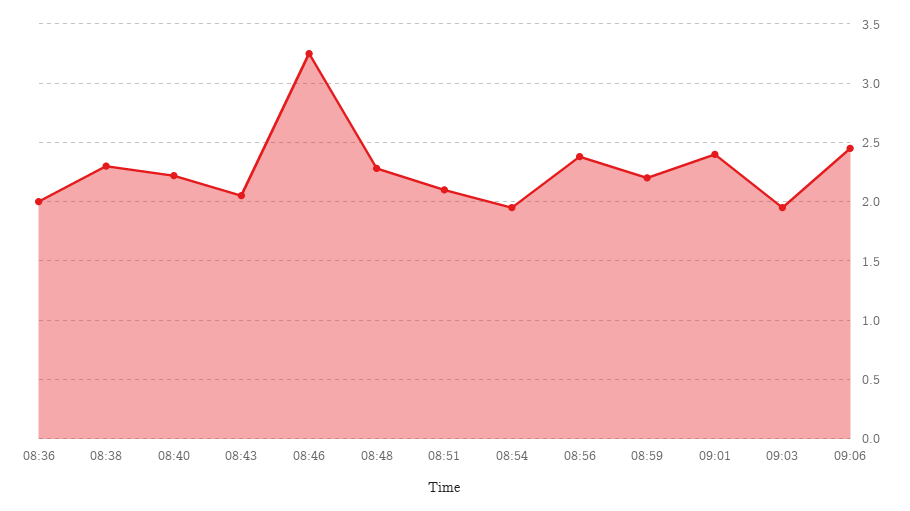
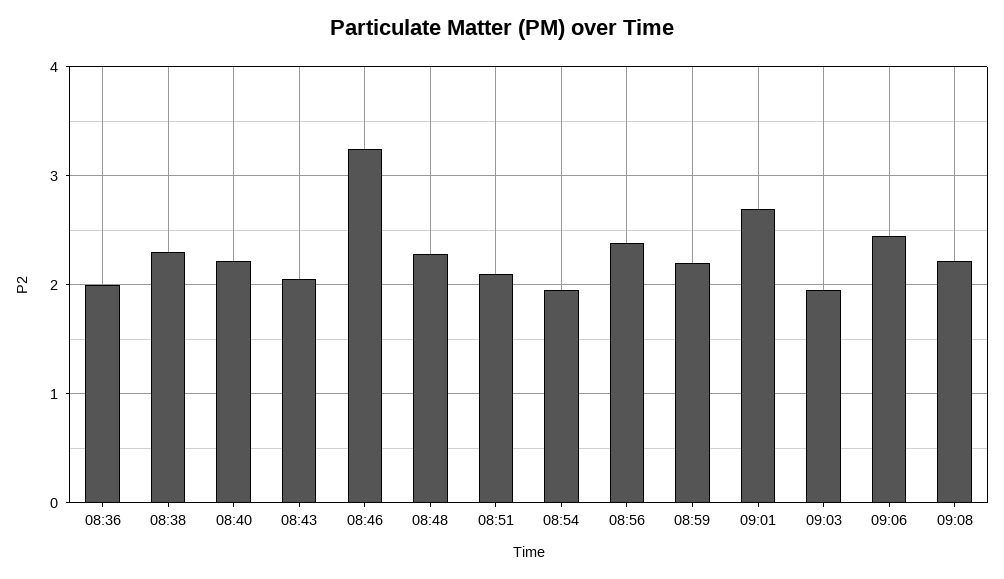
09:01: 2.4 -> 2.7
09:08: none -> 2.2

